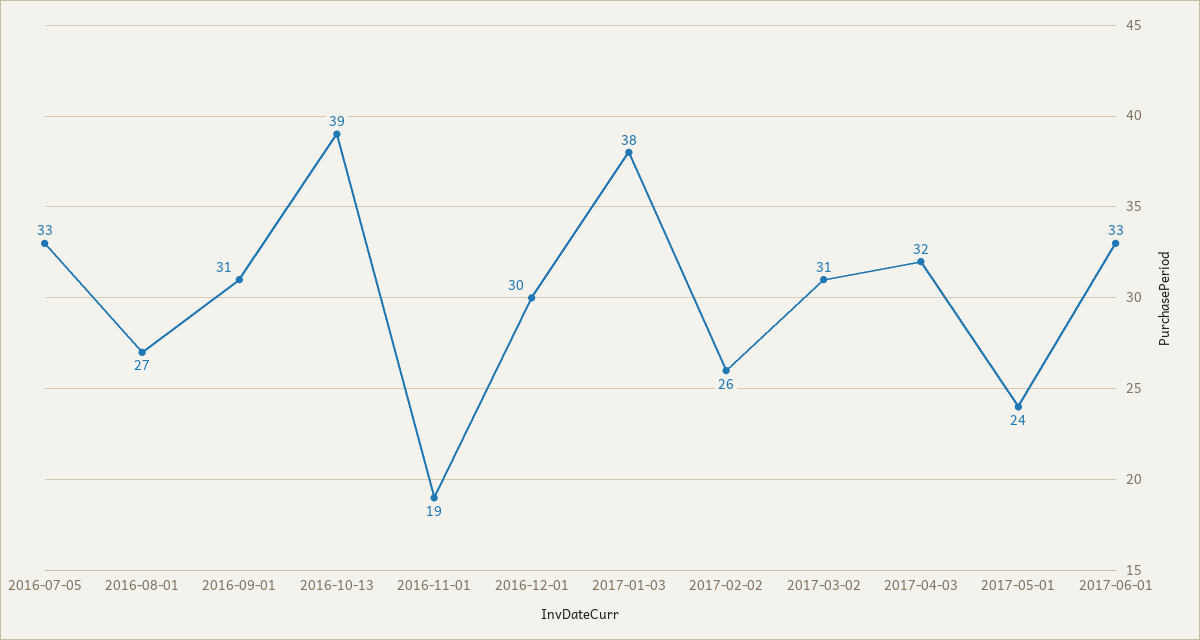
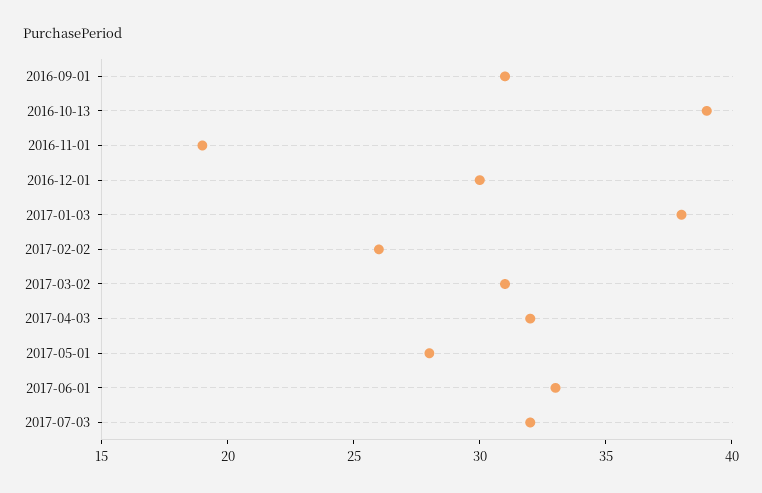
2016-07-05: 33 -> none
2016-08-01: 27 -> none
2017-05-01: 24 -> 28
2017-07-03: none -> 32

